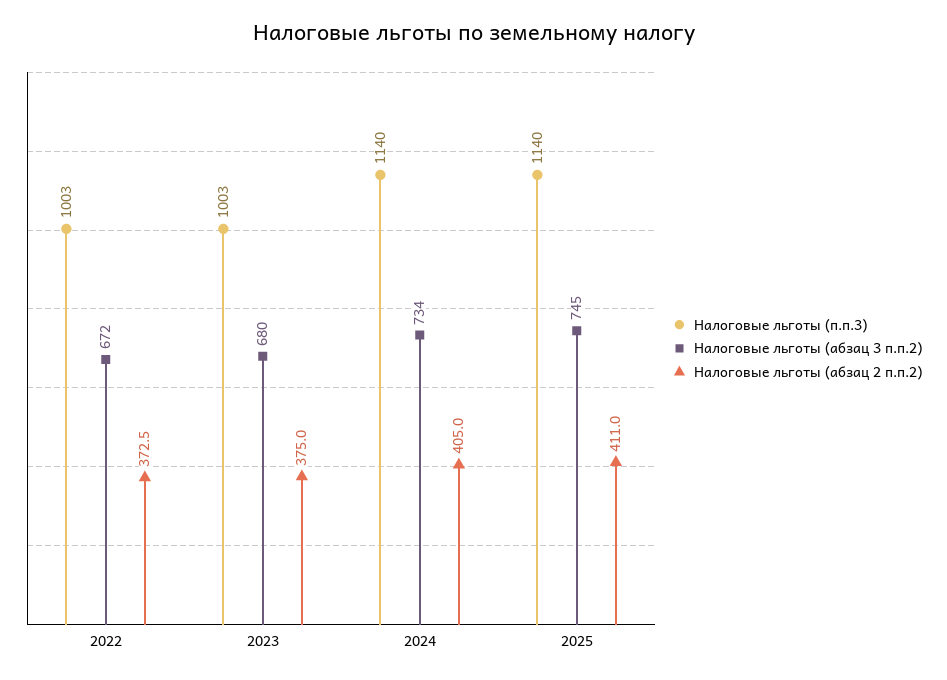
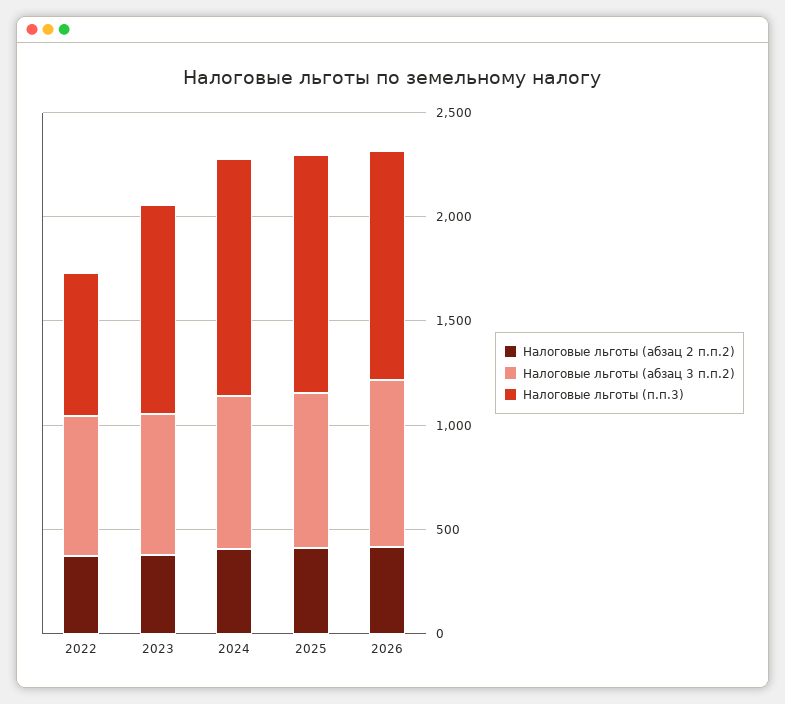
Налоговые льготы (п.п.3), 2022: 1003 -> 700
Налоговые льготы (абзац 2 п.п.2), 2026: none -> 400
Налоговые льготы (абзац 3 п.п.2), 2026: none -> 800
Налоговые льготы (п.п.3), 2026: none -> 1100

